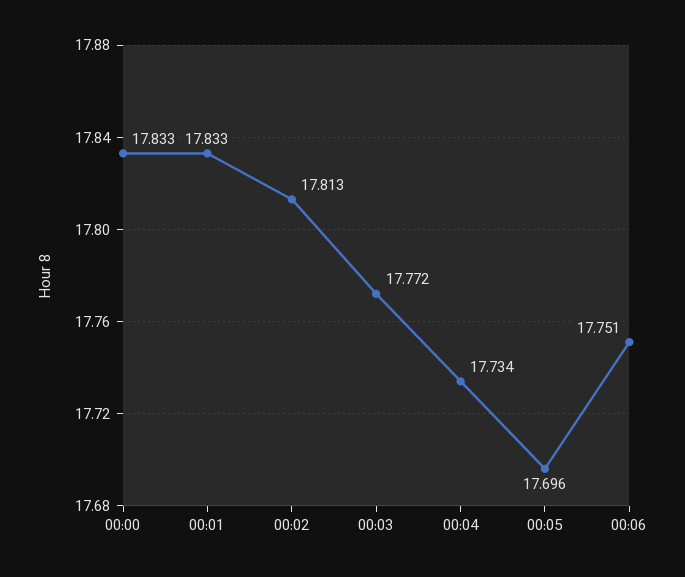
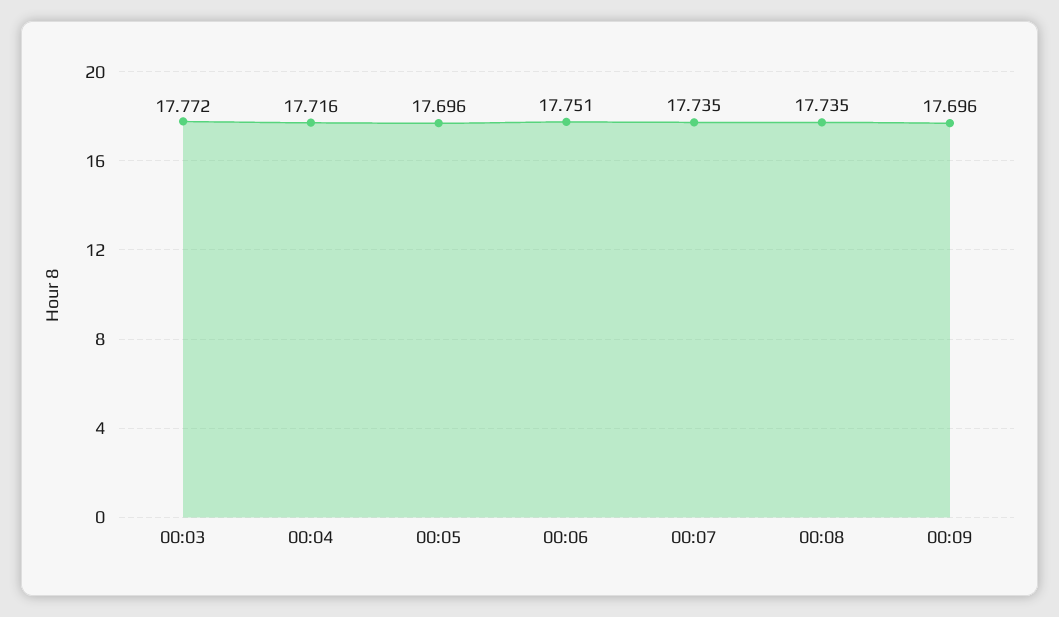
00:00: 17.833 -> none
00:01: 17.833 -> none
00:02: 17.813 -> none
00:04: 17.734 -> 17.716
00:07: none -> 17.735
00:08: none -> 17.735
00:09: none -> 17.696

